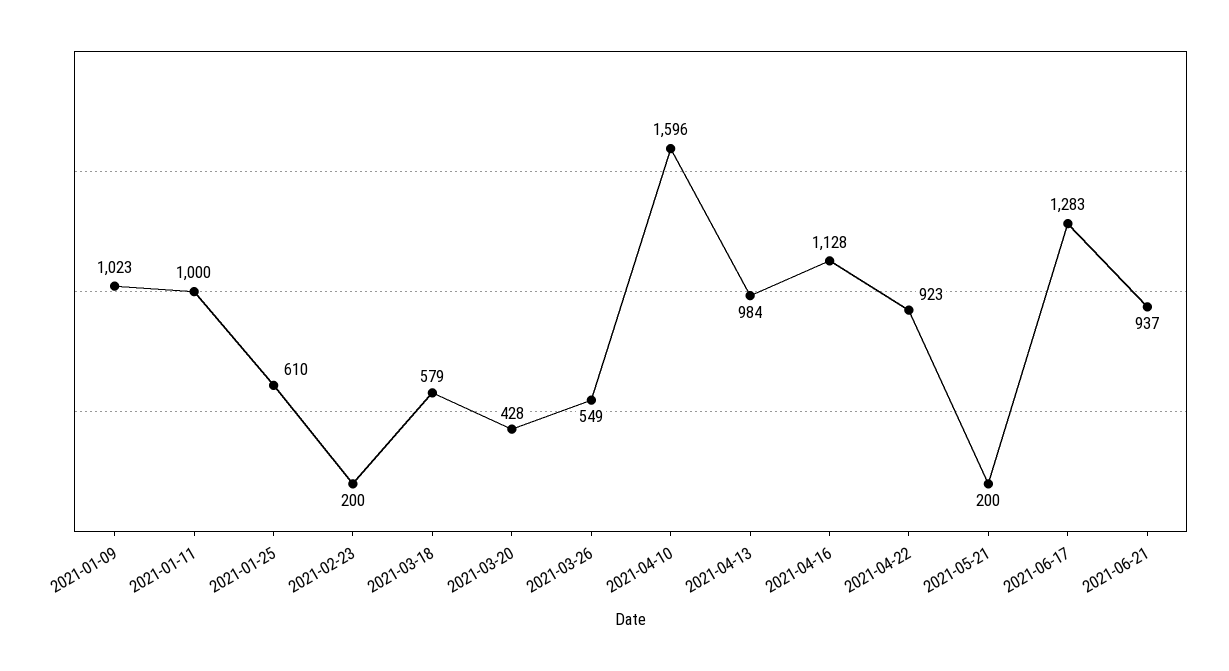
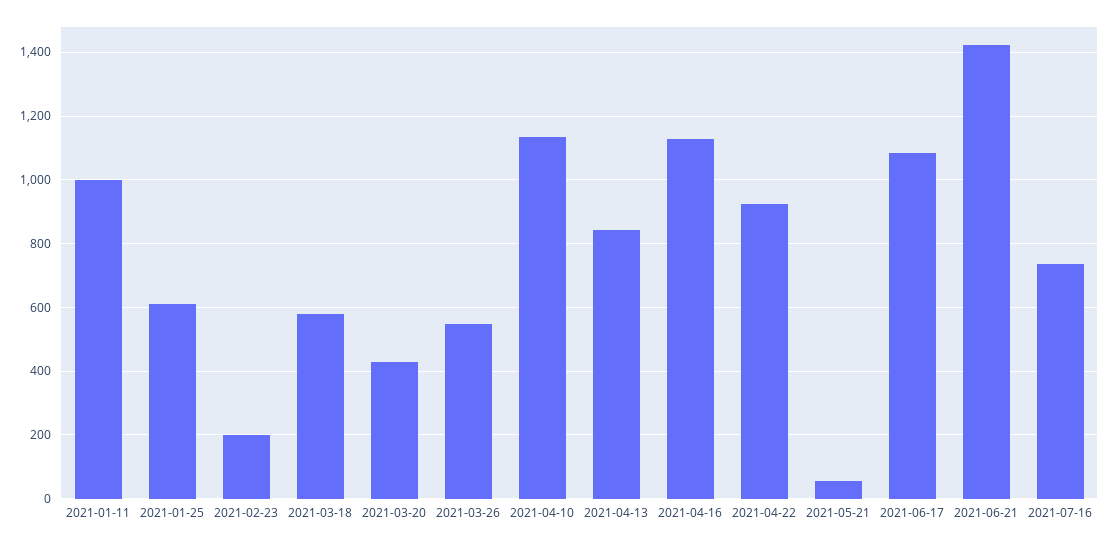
2021-01-09: 1023 -> none
2021-04-10: 1596 -> 1140
2021-04-13: 984 -> 840
2021-05-21: 200 -> 60
2021-06-17: 1283 -> 1080
2021-06-21: 937 -> 1420
2021-07-16: none -> 740

